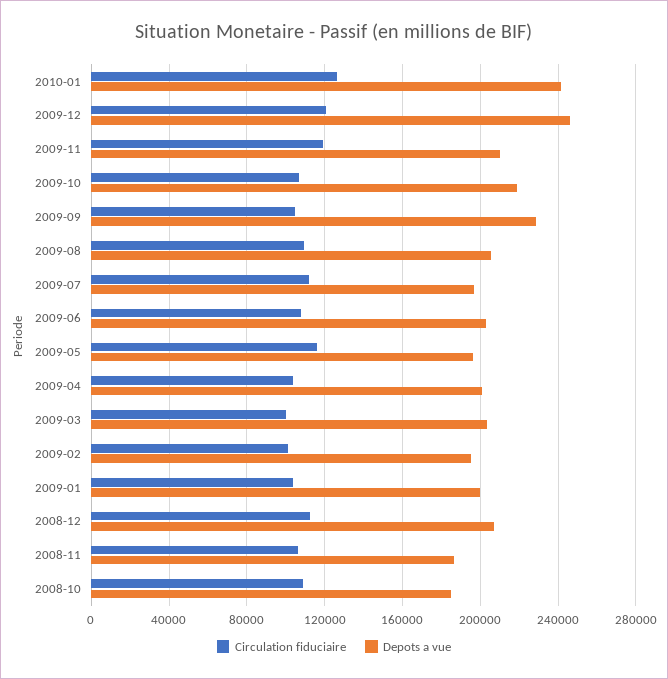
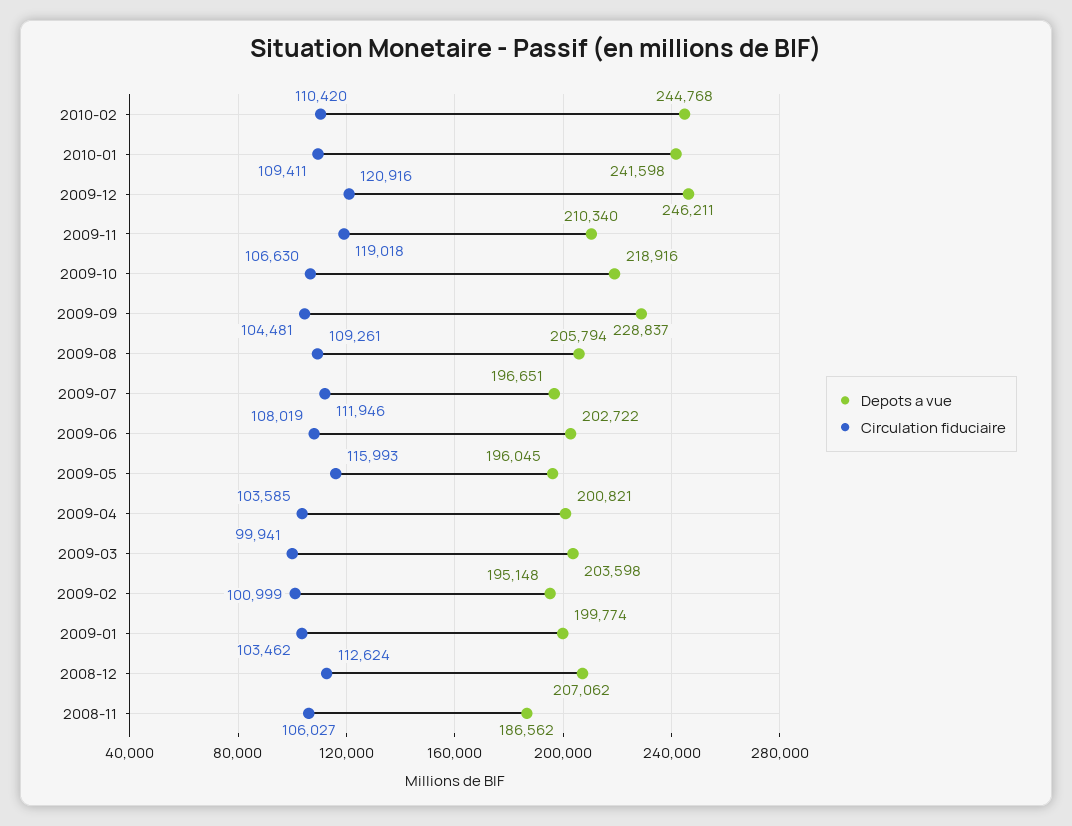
Circulation fiduciaire, 2010-01: 125000 -> 109411
Circulation fiduciaire, 2008-10: 110000 -> none
Depots a vue, 2008-10: 185000 -> none
Depots a vue, 2010-02: none -> 244768
Circulation fiduciaire, 2010-02: none -> 110420

